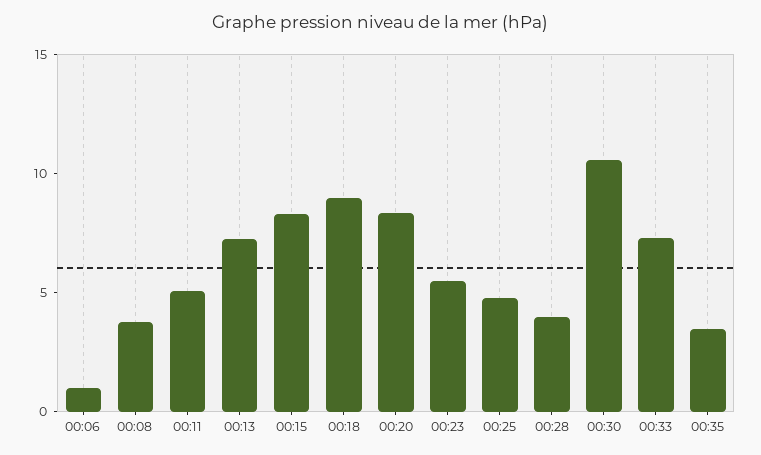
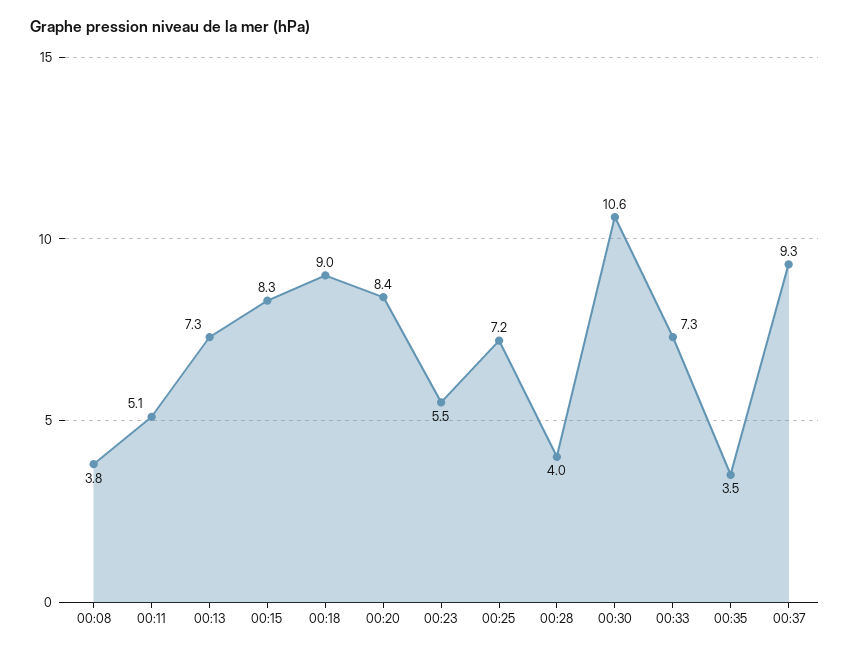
00:06: 1 -> none
00:25: 5 -> 7.2
00:37: none -> 9.3

